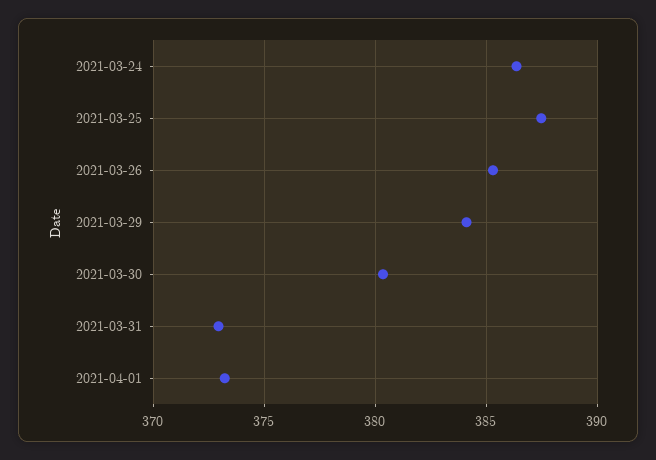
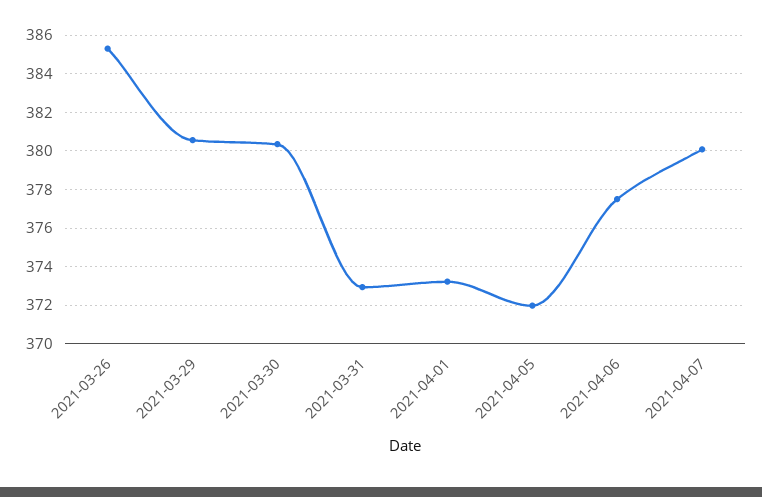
2021-03-24: 386.5 -> none
2021-03-25: 387.5 -> none
2021-03-29: 384 -> 380.5
2021-04-05: none -> 372
2021-04-06: none -> 377.5
2021-04-07: none -> 380

